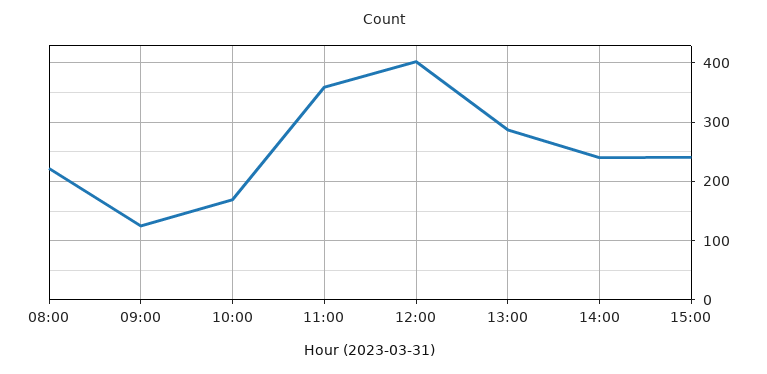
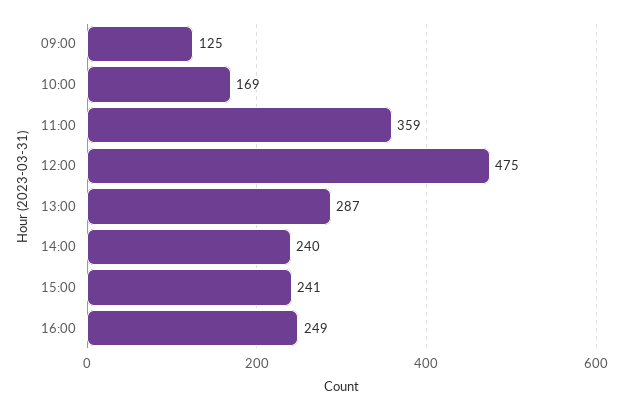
08:00: 220 -> none
12:00: 400 -> 475
16:00: none -> 249

